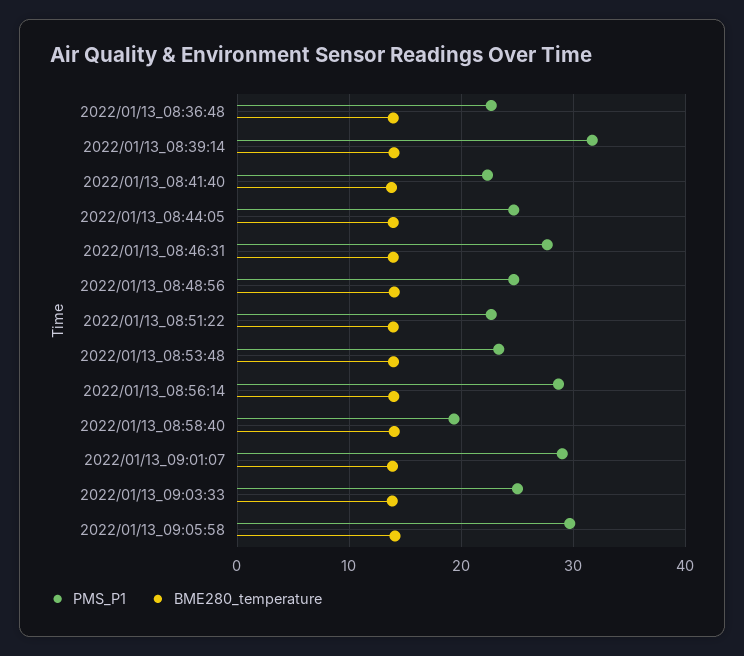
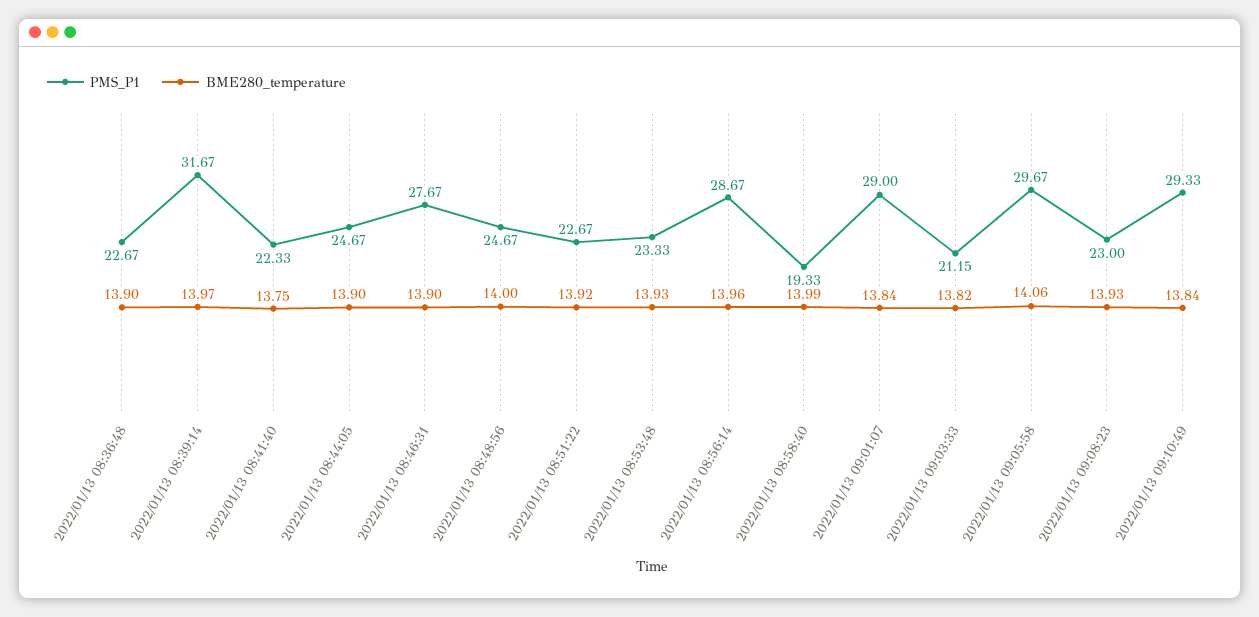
PMS_P1, 2022/01/13_09:03:33: 25 -> 21.15
PMS_P1, 2022/01/13 09:08:23: none -> 23
BME280_temperature, 2022/01/13 09:08:23: none -> 13.93
PMS_P1, 2022/01/13 09:10:49: none -> 29.33
BME280_temperature, 2022/01/13 09:10:49: none -> 13.84

